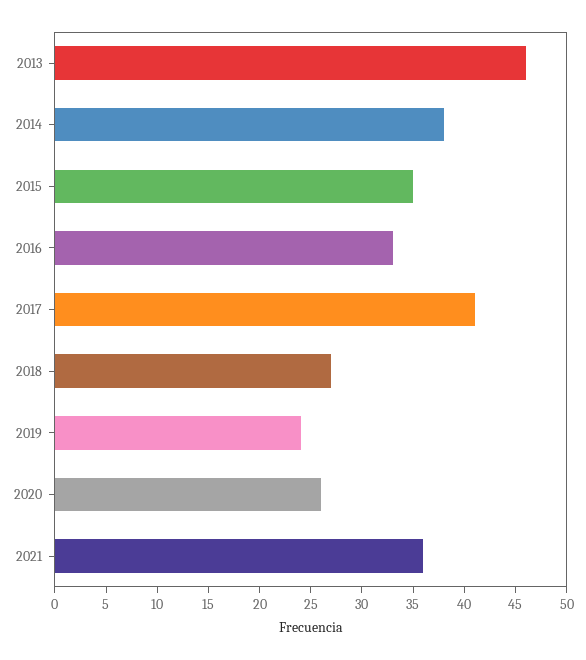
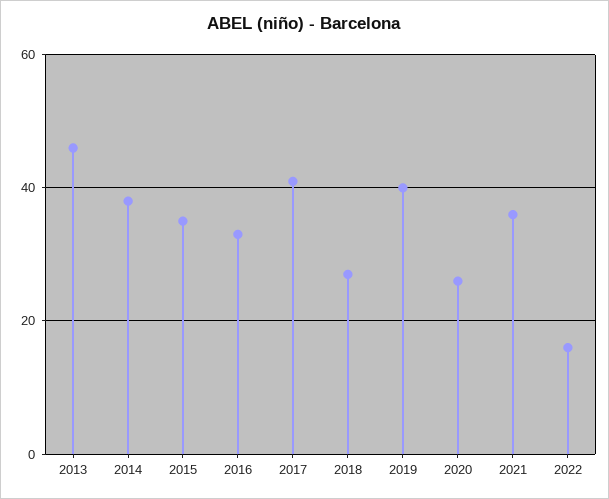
2019: 24 -> 40
2022: none -> 15

